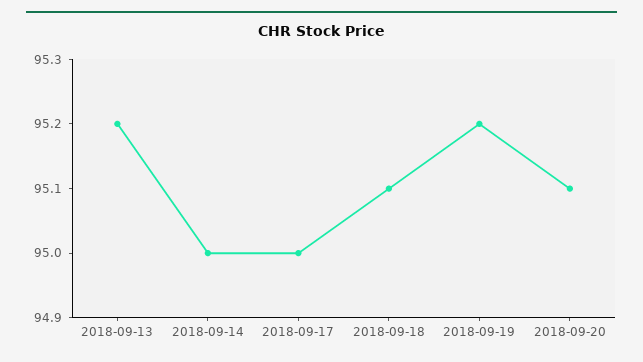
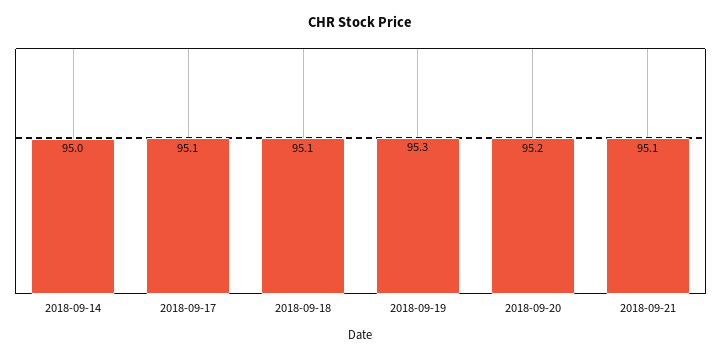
2018-09-13: 95.2 -> none
2018-09-17: 95 -> 95.1
2018-09-19: 95.2 -> 95.3
2018-09-20: 95.1 -> 95.2
2018-09-21: none -> 95.1

